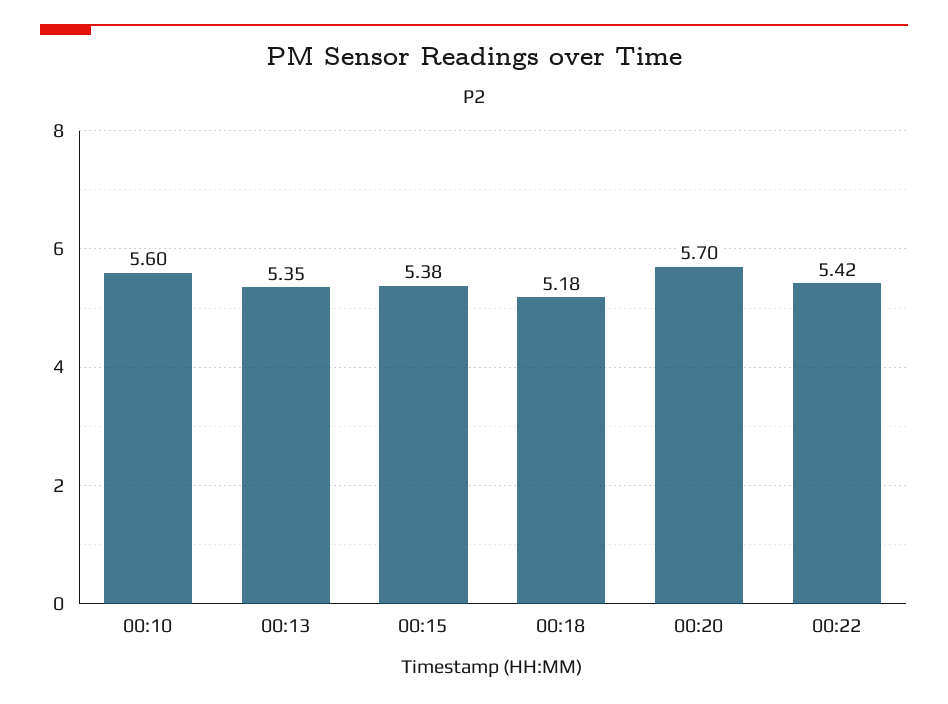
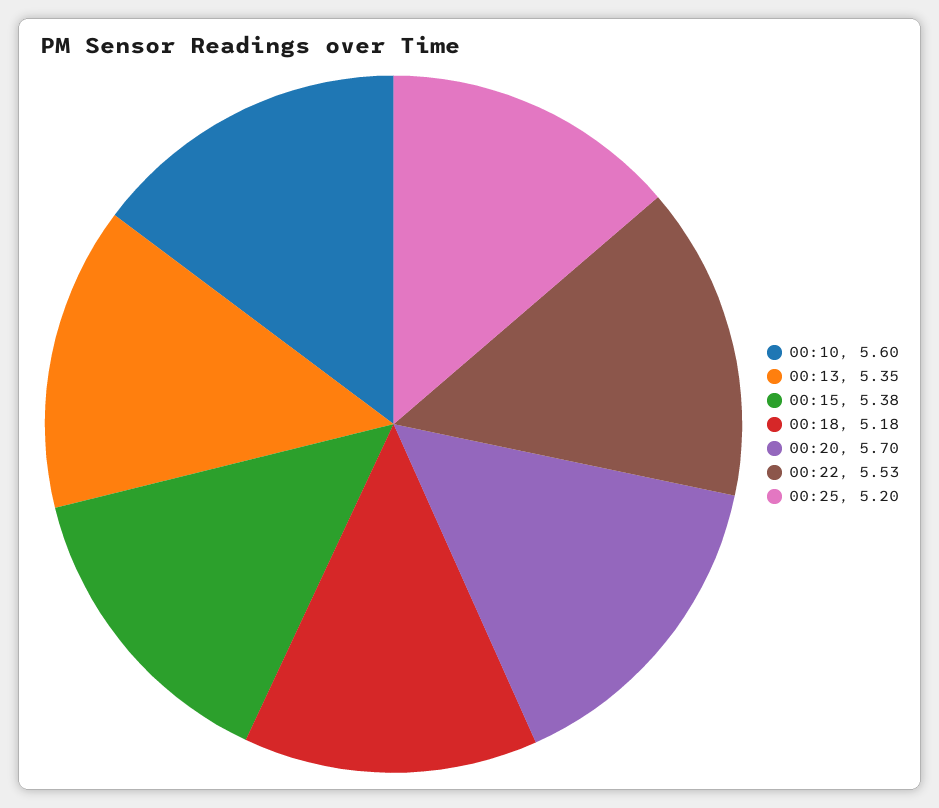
00:22: 5.42 -> 5.53
00:25: none -> 5.2

